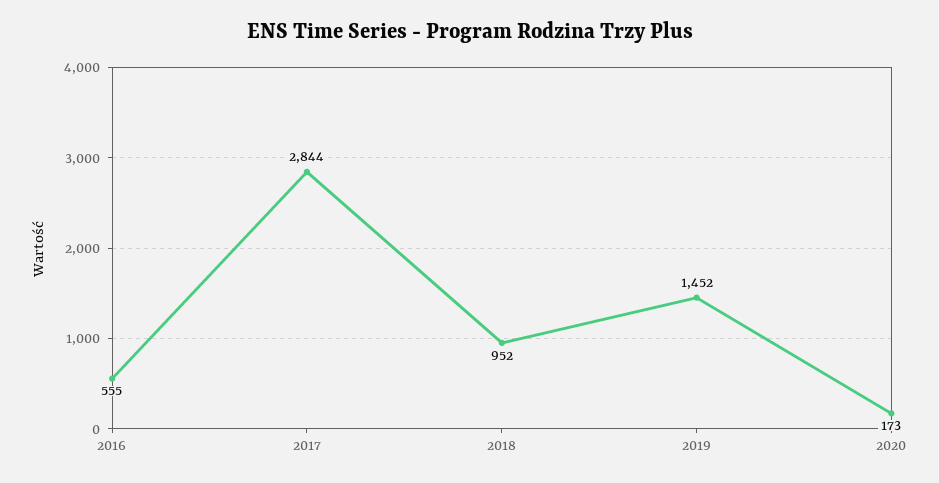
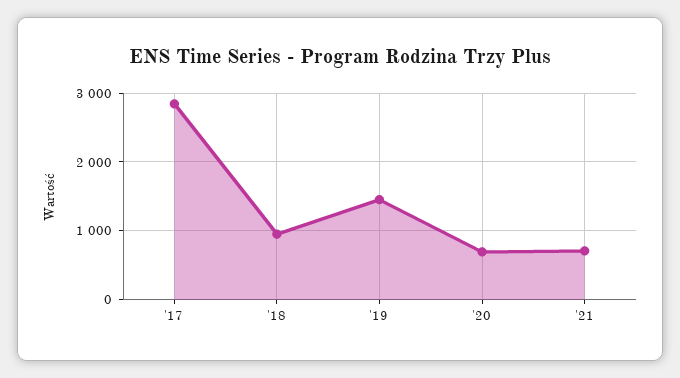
2016: 555 -> none
2020: 173 -> 700
'21: none -> 700

